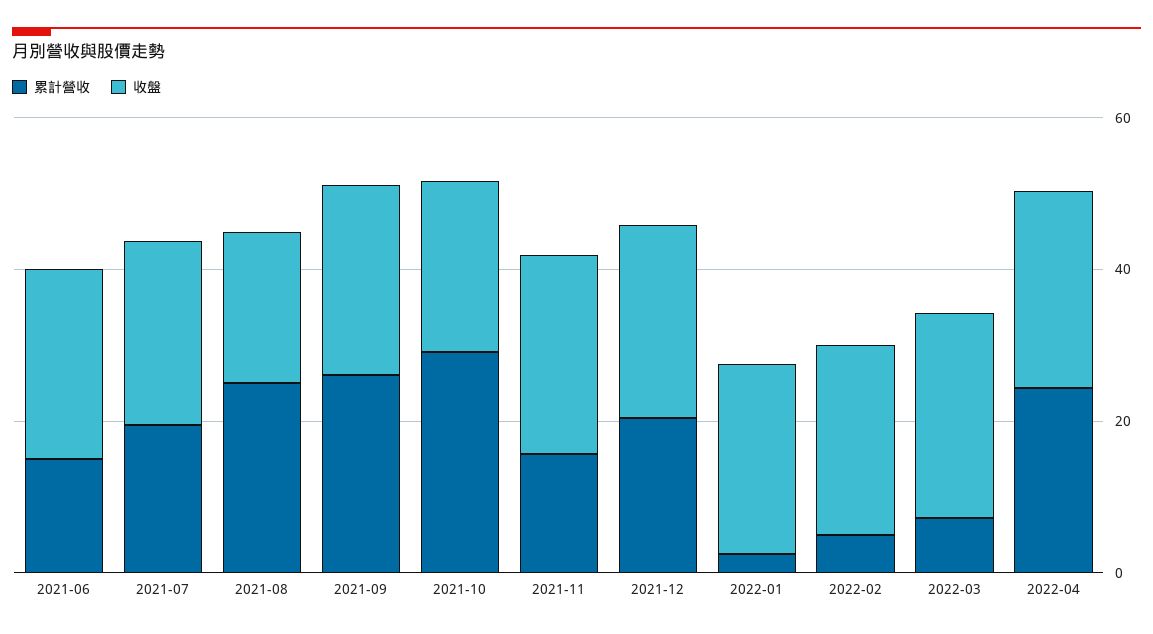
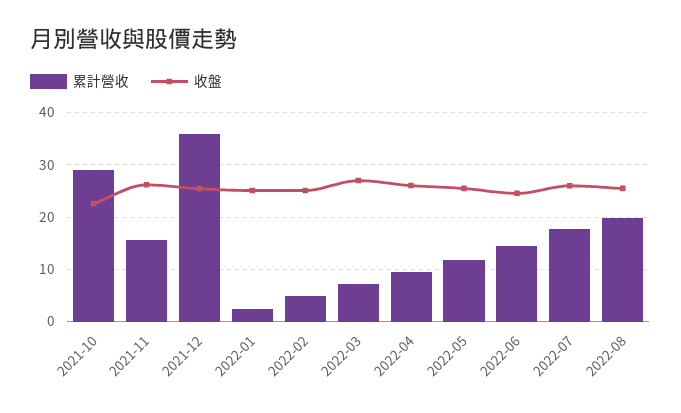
累計營收, 2021-06: 15 -> none
收盤, 2021-06: 25 -> none
累計營收, 2021-07: 20 -> none
收盤, 2021-07: 25 -> none
累計營收, 2021-08: 25 -> none
收盤, 2021-08: 20 -> none
累計營收, 2021-09: 25 -> none
收盤, 2021-09: 25 -> none
累計營收, 2021-12: 20 -> 36
累計營收, 2022-04: 25 -> 10
累計營收, 2022-05: none -> 12
收盤, 2022-05: none -> 26
累計營收, 2022-06: none -> 14
收盤, 2022-06: none -> 24
累計營收, 2022-07: none -> 18
收盤, 2022-07: none -> 26
累計營收, 2022-08: none -> 20
收盤, 2022-08: none -> 26

